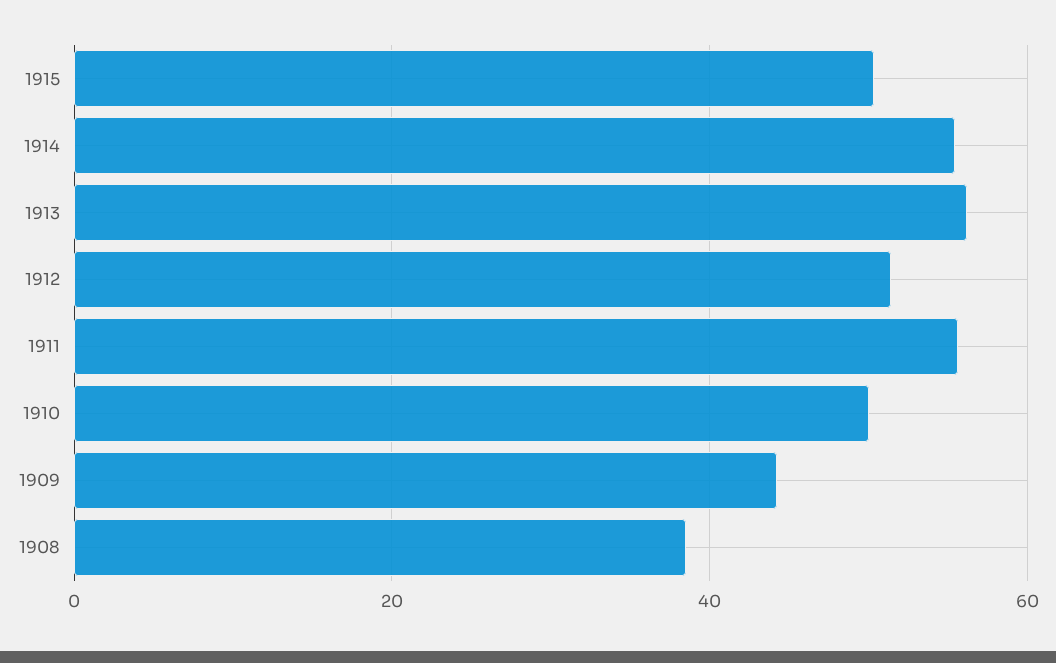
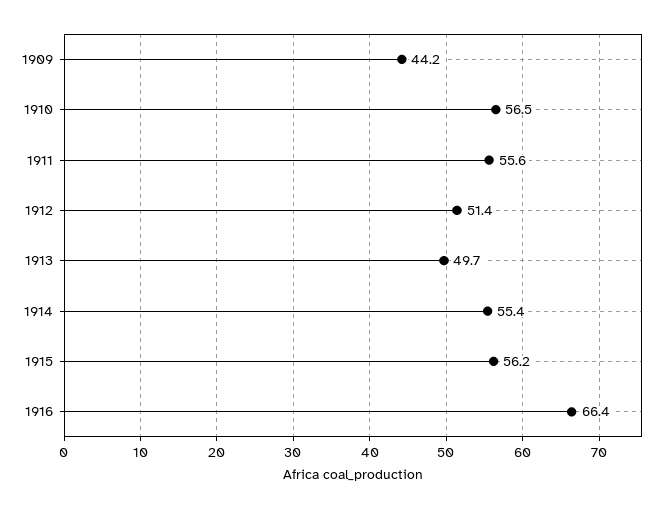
1915: 50 -> 56.2
1913: 56 -> 49.7
1910: 50 -> 56.5
1908: 38 -> none
1916: none -> 66.4

